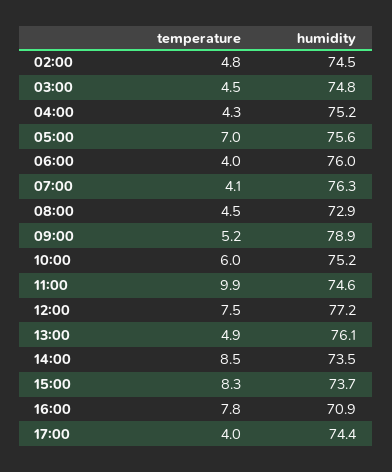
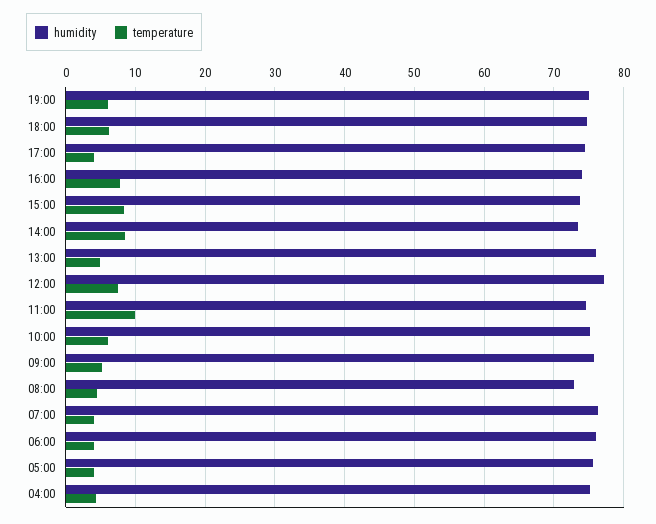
temperature, 02:00: 4.8 -> none
humidity, 02:00: 74.5 -> none
temperature, 03:00: 4.5 -> none
humidity, 03:00: 74.8 -> none
temperature, 05:00: 7 -> 4
humidity, 09:00: 78.9 -> 76
humidity, 16:00: 70.9 -> 74
humidity, 19:00: none -> 75
temperature, 19:00: none -> 6
humidity, 18:00: none -> 75
temperature, 18:00: none -> 6

